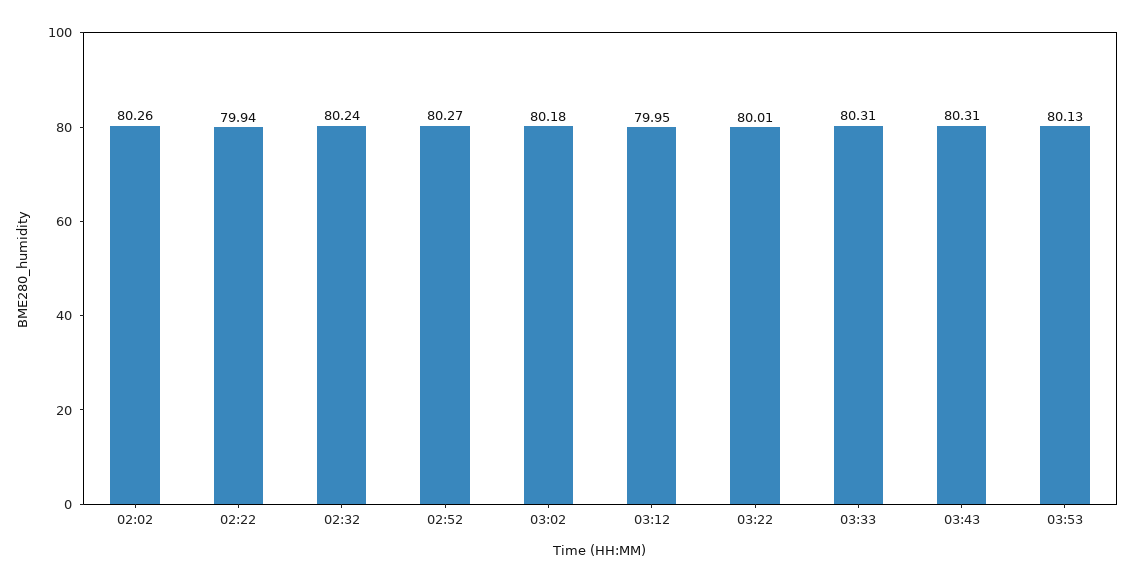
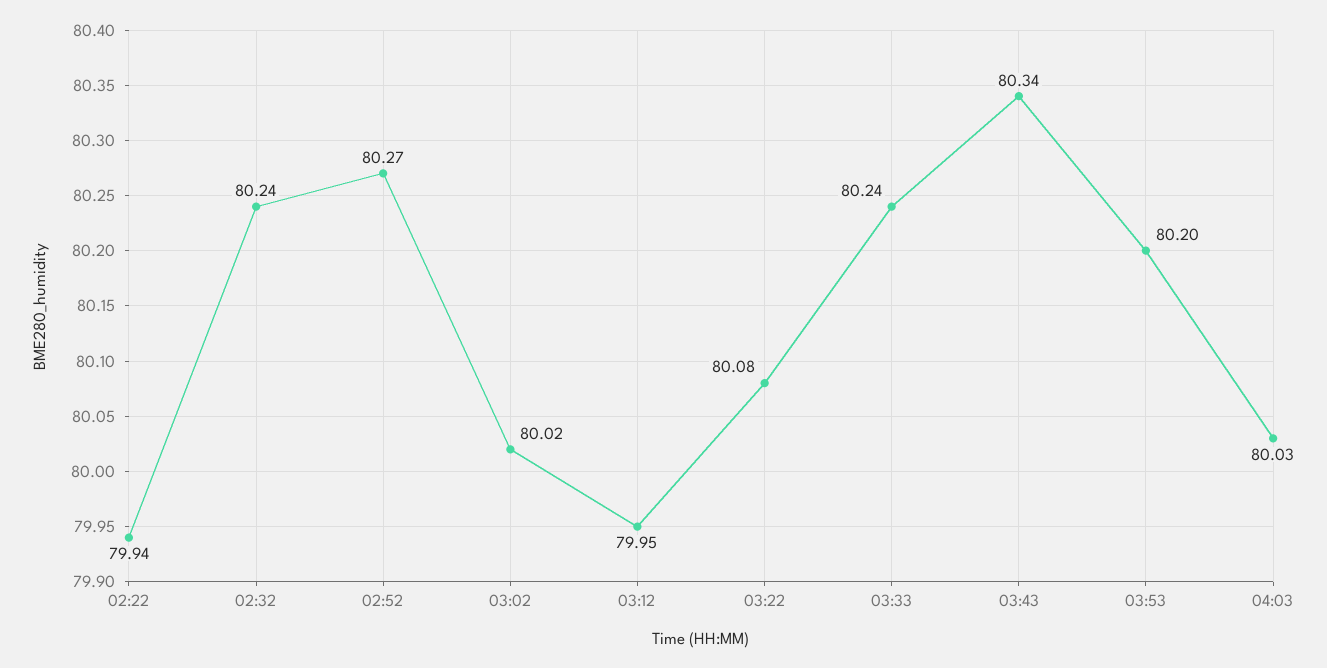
02:02: 80.26 -> none
03:02: 80.18 -> 80.02
03:22: 80.01 -> 80.08
03:33: 80.31 -> 80.24
03:43: 80.31 -> 80.34
03:53: 80.13 -> 80.2
04:03: none -> 80.03

